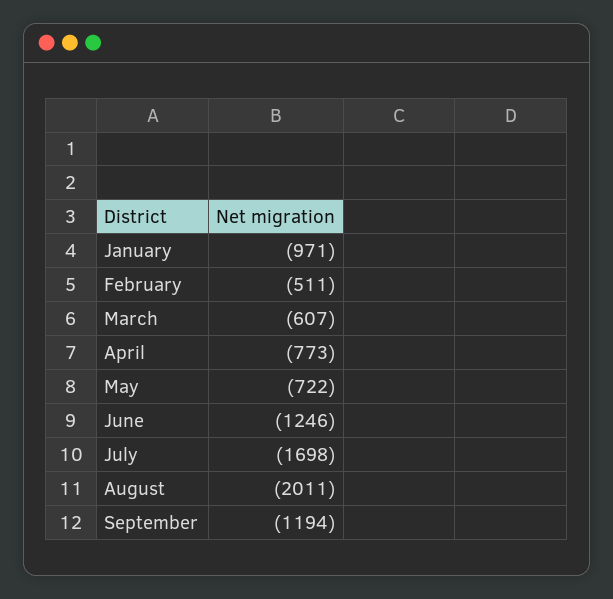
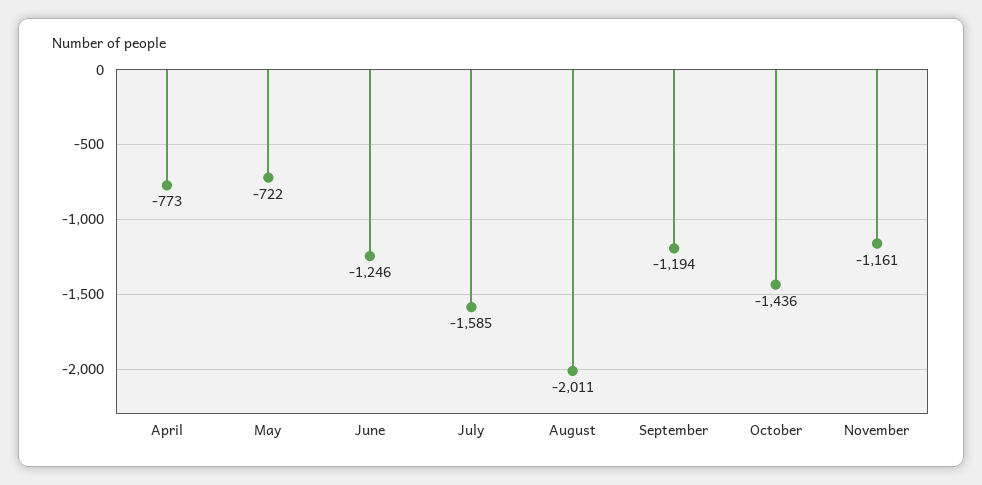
January: -971 -> none
February: -511 -> none
March: -607 -> none
July: -1698 -> -1585
October: none -> -1436
November: none -> -1161

